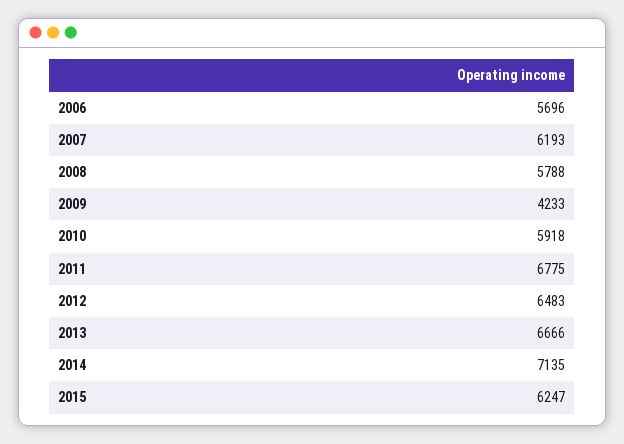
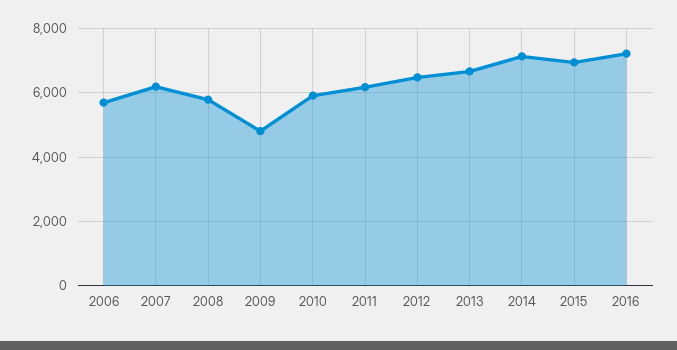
2009: 4233 -> 4800
2011: 6775 -> 6200
2015: 6247 -> 7000
2016: none -> 7200

